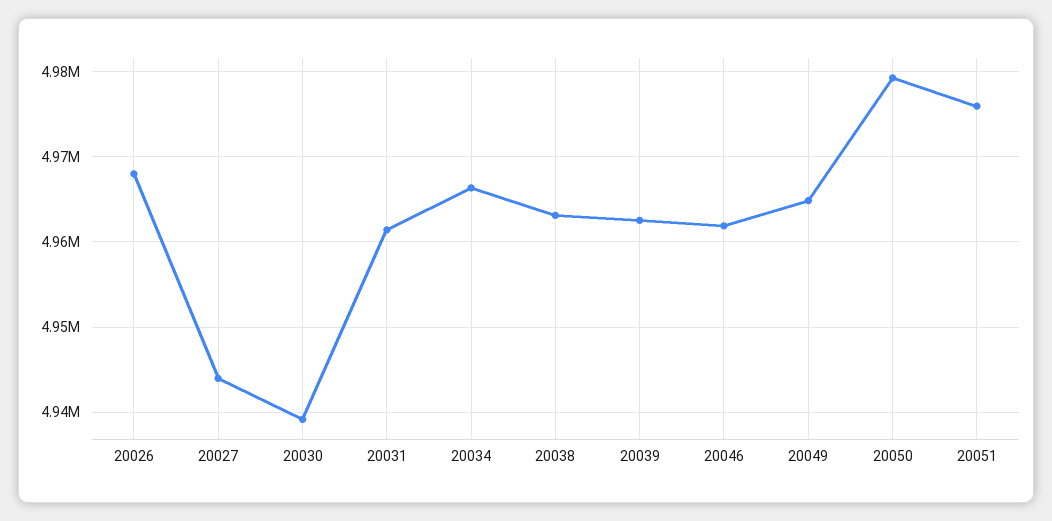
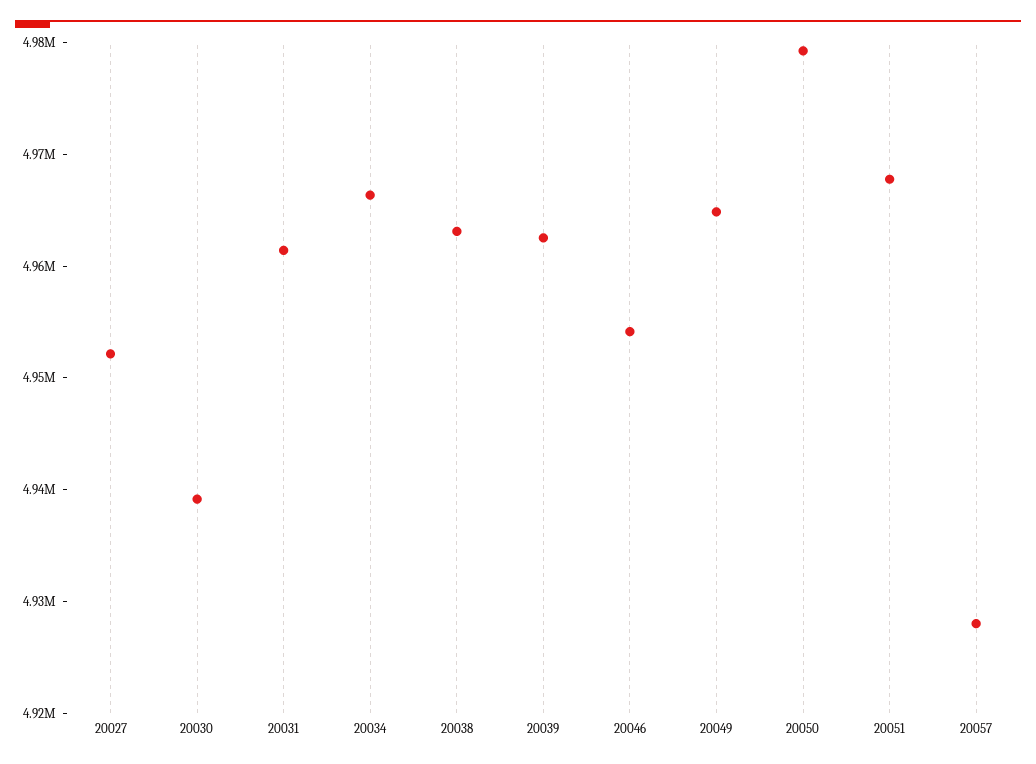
20026: 4968000 -> none
20027: 4944000 -> 4952000
20046: 4962000 -> 4954000
20051: 4976000 -> 4968000
20057: none -> 4928000

